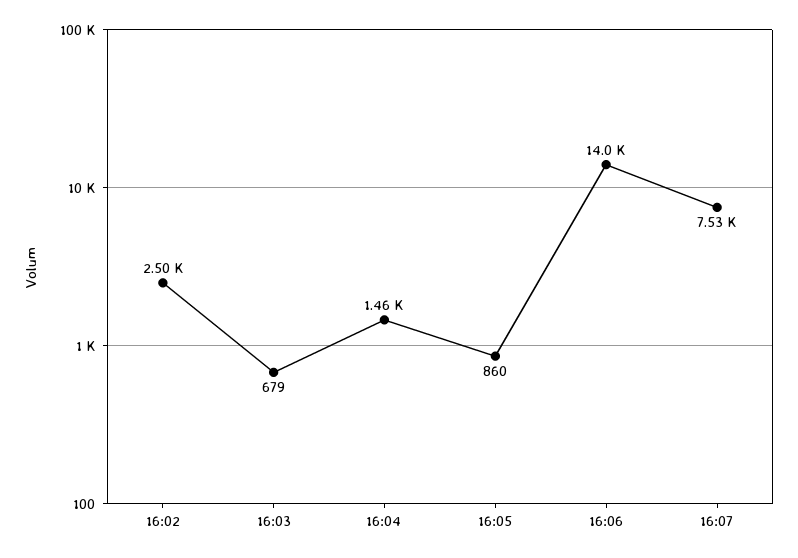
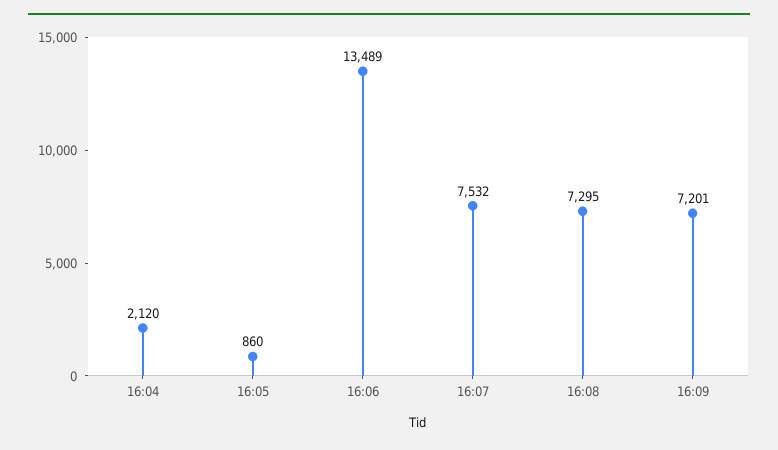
16:02: 2500 -> none
16:03: 679 -> none
16:04: 1460 -> 2120
16:06: 14000 -> 13489
16:08: none -> 7295
16:09: none -> 7201

